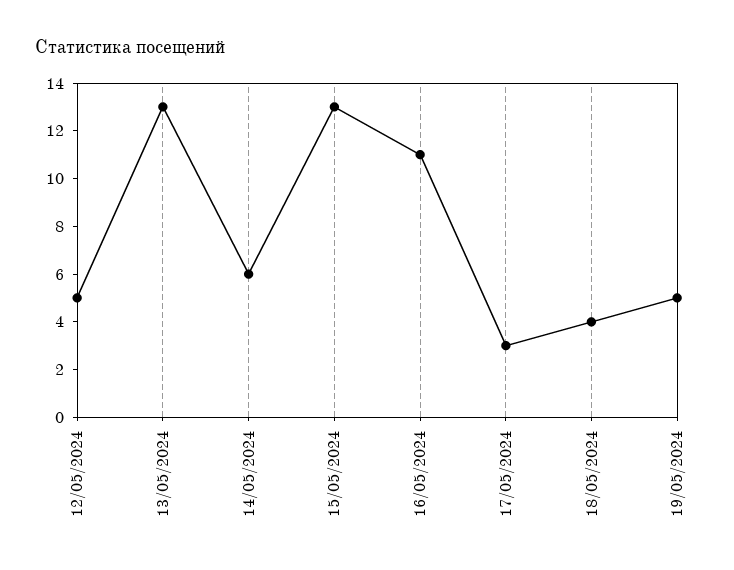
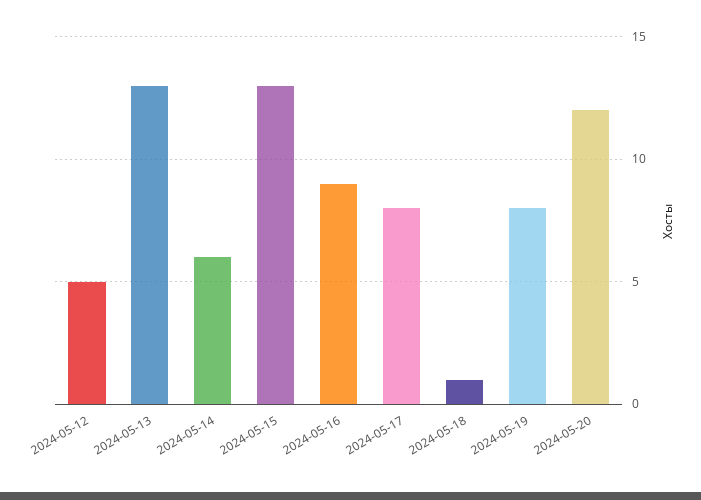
16/05/2024: 11 -> 9
17/05/2024: 3 -> 8
18/05/2024: 4 -> 1
19/05/2024: 5 -> 8
2024-05-20: none -> 12

